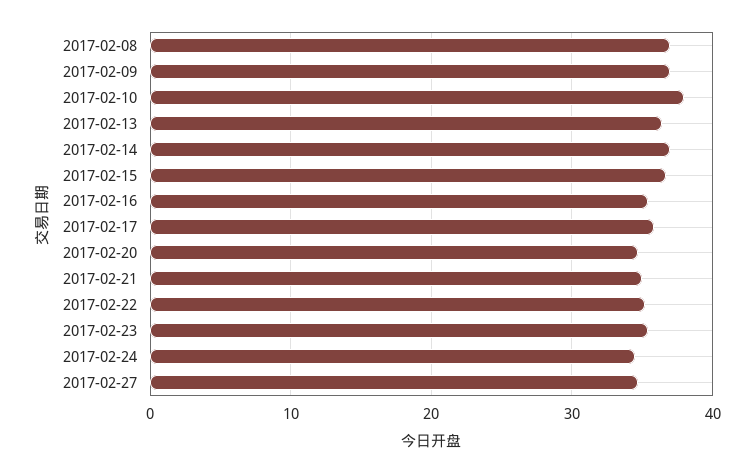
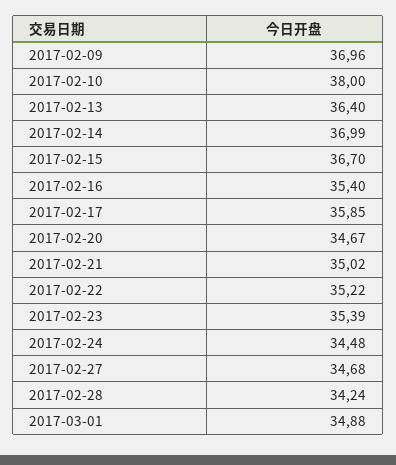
2017-02-08: 37 -> none
2017-02-28: none -> 34.24
2017-03-01: none -> 34.88

